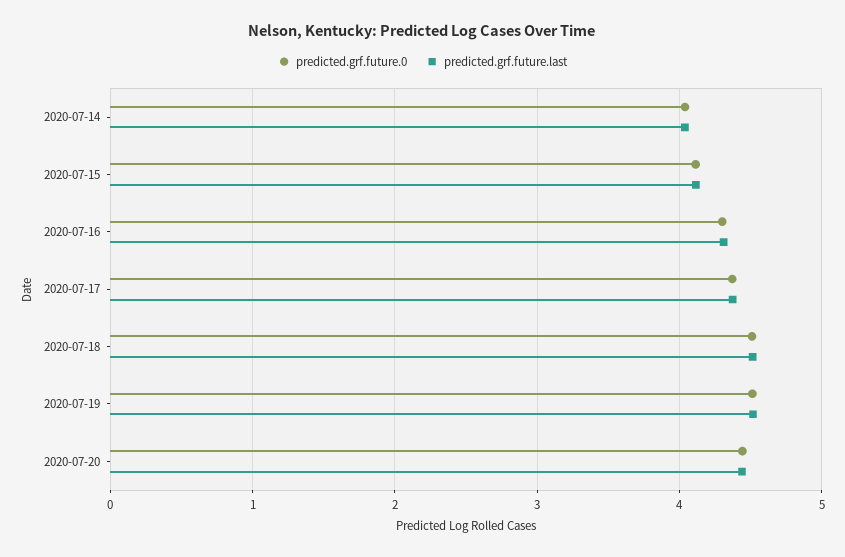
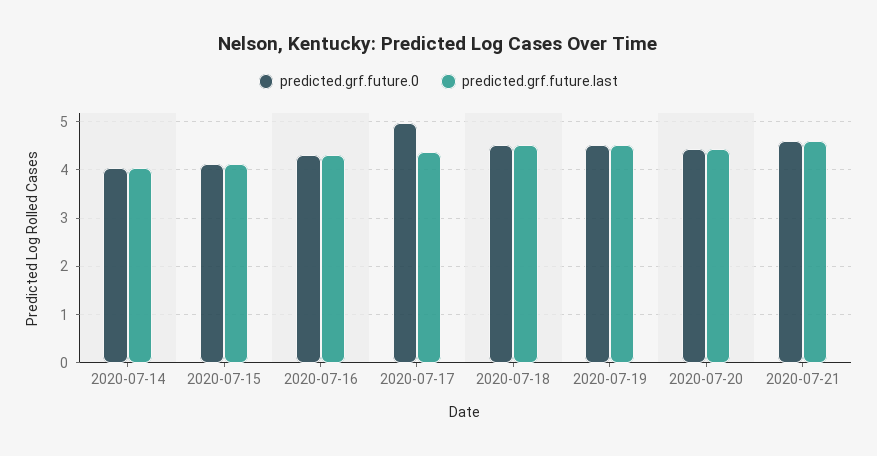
predicted.grf.future.0, 2020-07-17: 4.4 -> 5
predicted.grf.future.0, 2020-07-21: none -> 4.6
predicted.grf.future.last, 2020-07-21: none -> 4.6

